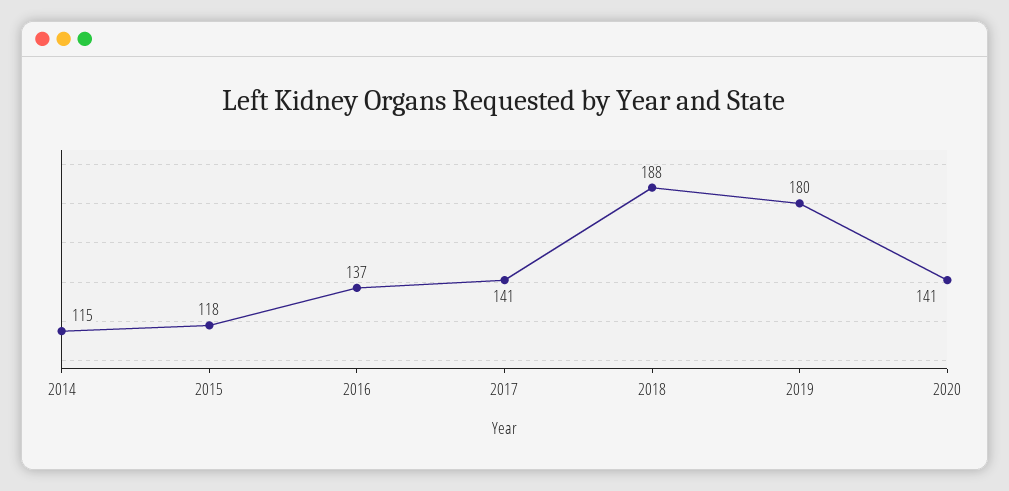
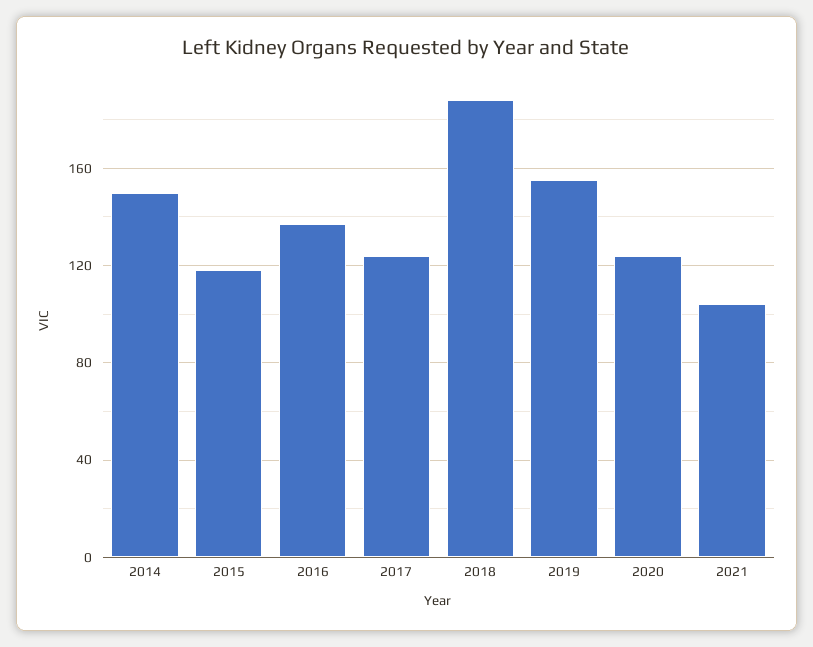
2014: 115 -> 150
2017: 141 -> 125
2019: 180 -> 155
2020: 141 -> 125
2021: none -> 105

